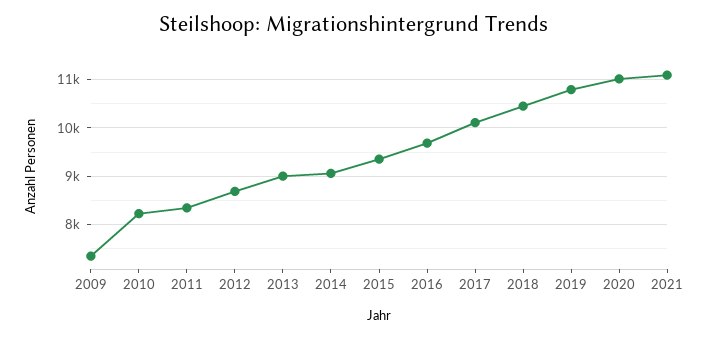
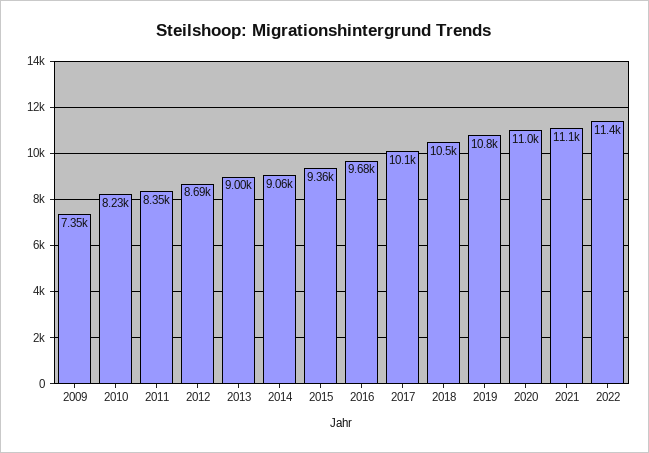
2022: none -> 11400

